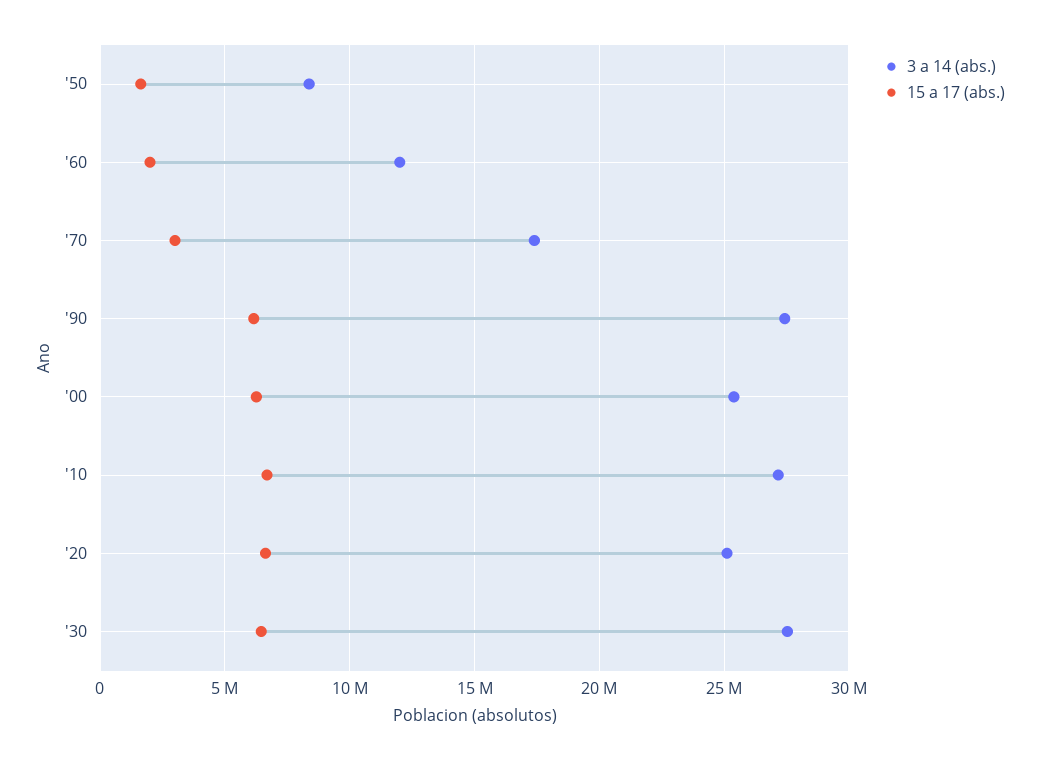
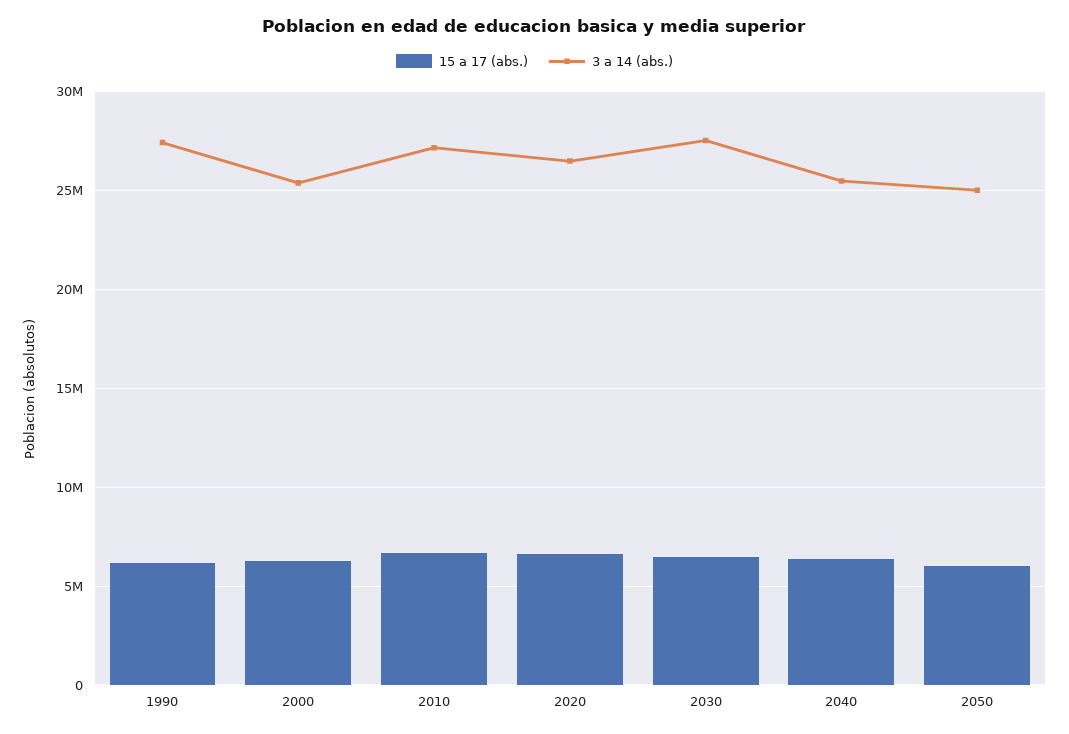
3 a 14 (abs.), '50: 8500000 -> none
15 a 17 (abs.), '50: 1500000 -> none
3 a 14 (abs.), '60: 12000000 -> none
15 a 17 (abs.), '60: 2000000 -> none
3 a 14 (abs.), '70: 17500000 -> none
15 a 17 (abs.), '70: 3000000 -> none
3 a 14 (abs.), '20: 25000000 -> 26500000
15 a 17 (abs.), 2040: none -> 6500000
3 a 14 (abs.), 2040: none -> 25500000
15 a 17 (abs.), 2050: none -> 6000000
3 a 14 (abs.), 2050: none -> 25000000

